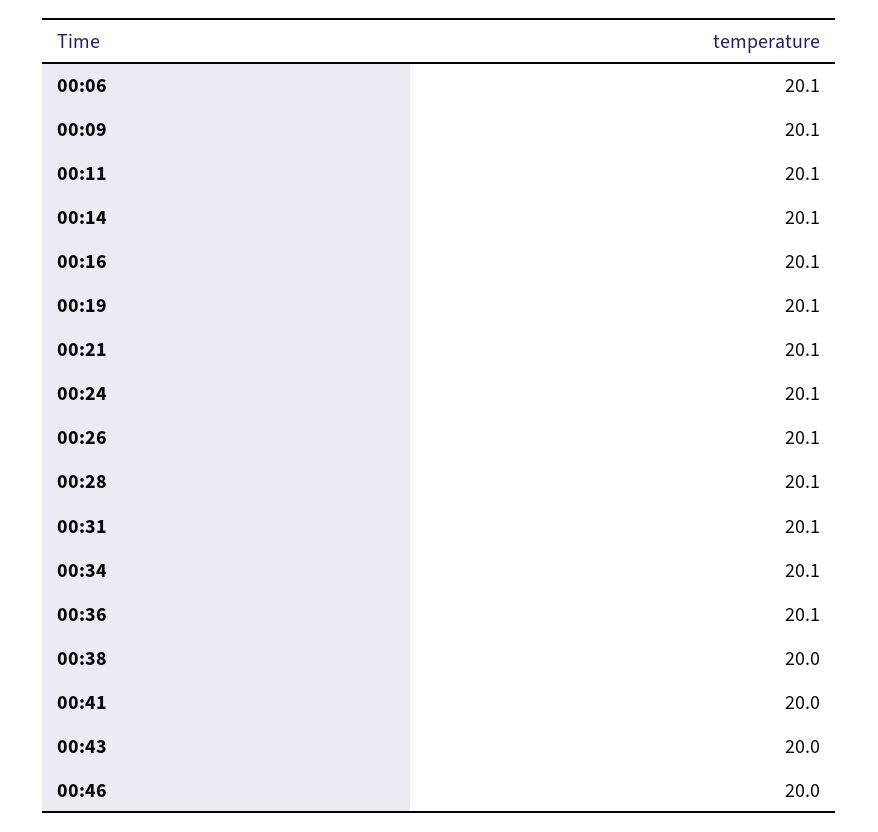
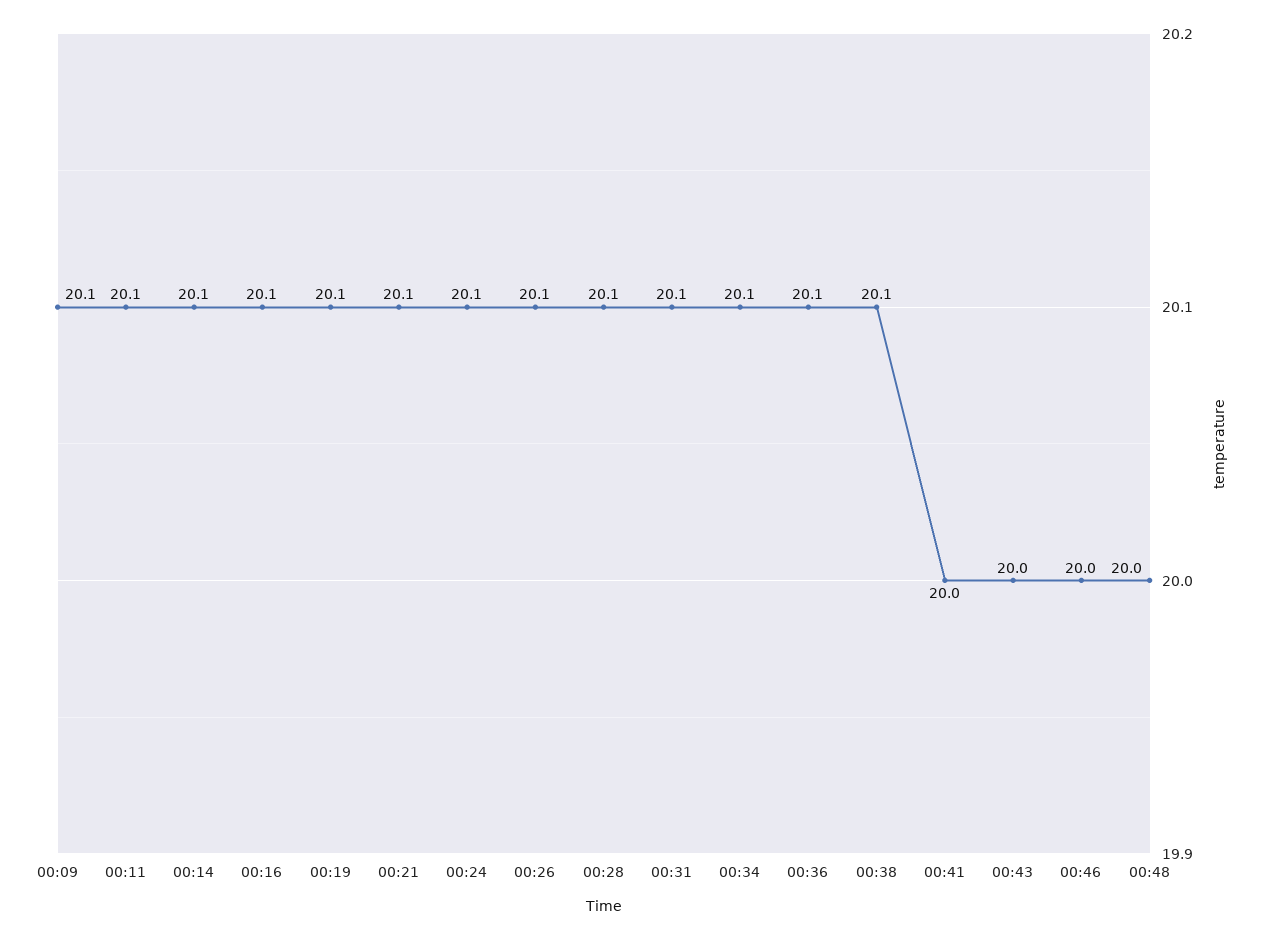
00:06: 20.1 -> none
00:38: 20 -> 20.1
00:48: none -> 20

